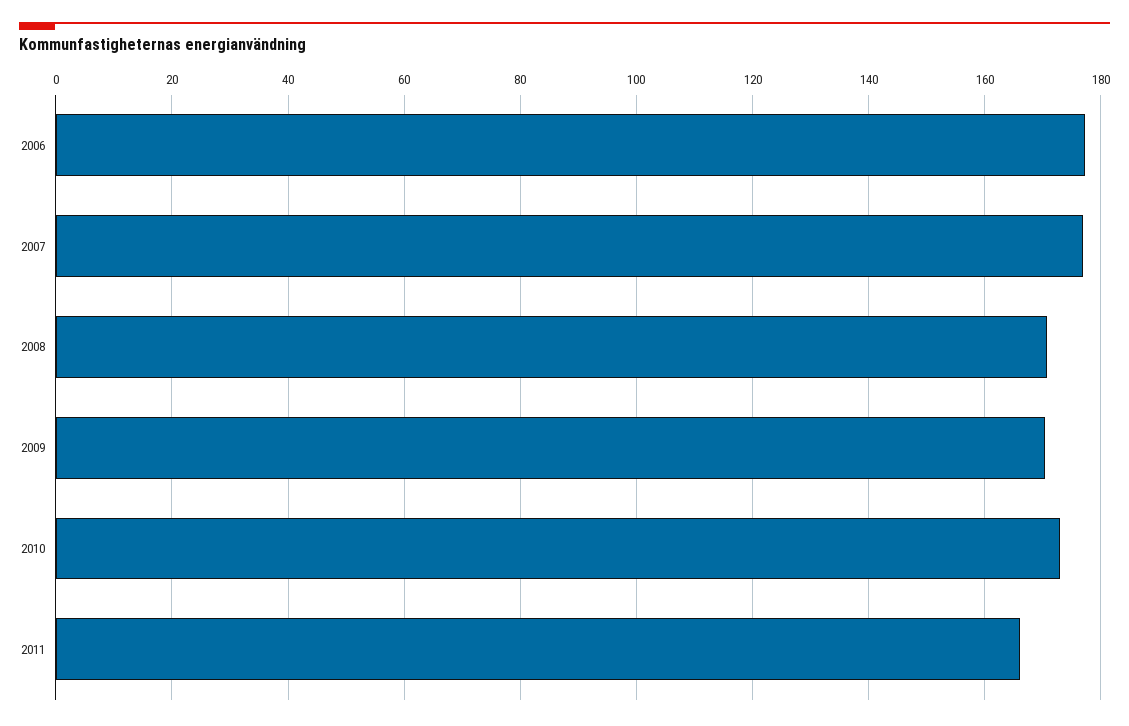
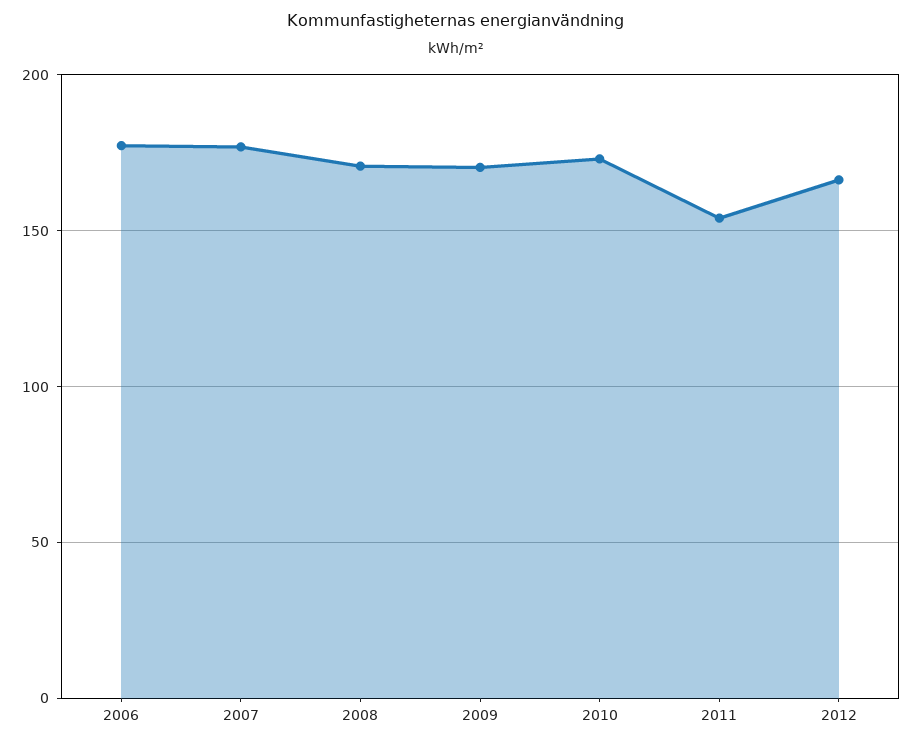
2011: 166 -> 155
2012: none -> 165

